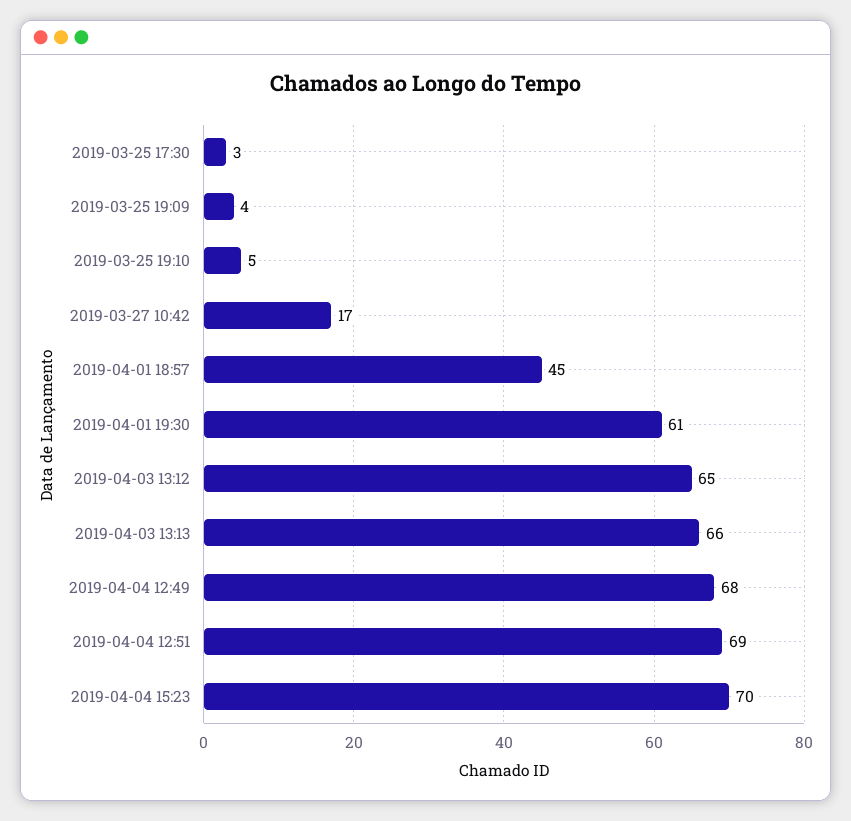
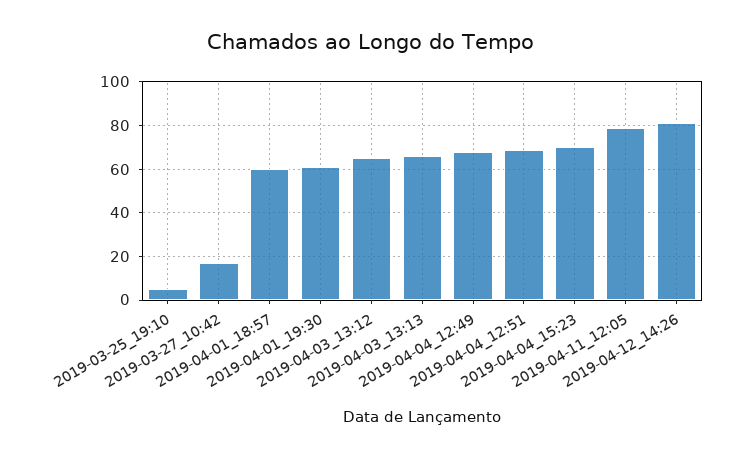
2019-03-25 17:30: 3 -> none
2019-03-25 19:09: 4 -> none
2019-04-01 18:57: 45 -> 60
2019-04-11_12:05: none -> 80
2019-04-12_14:26: none -> 80

